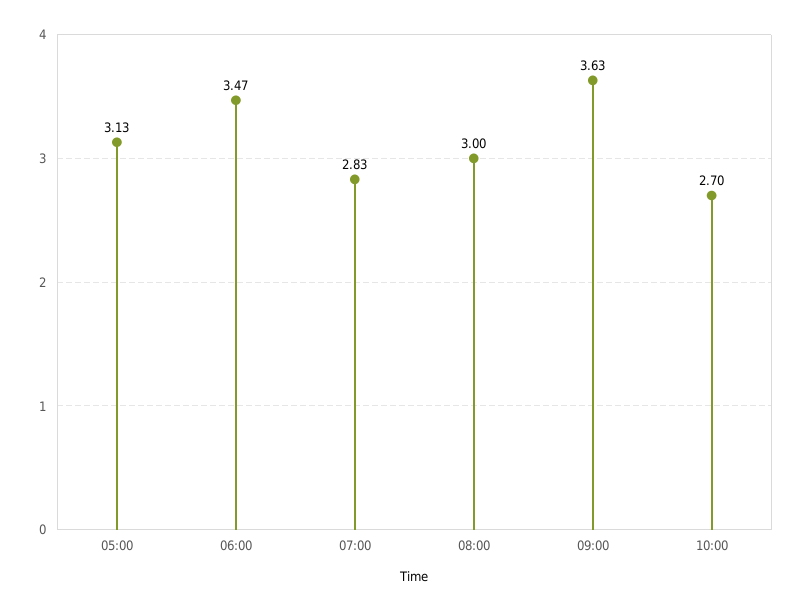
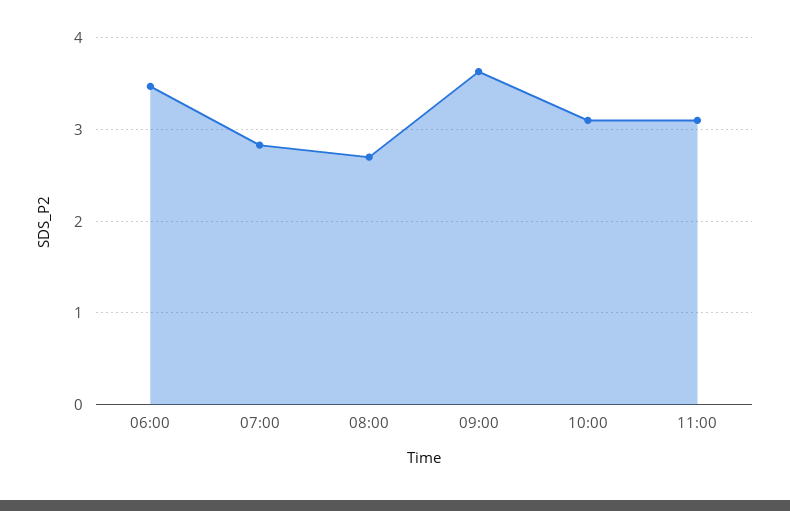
05:00: 3.13 -> none
08:00: 3 -> 2.7
10:00: 2.7 -> 3.1
11:00: none -> 3.1

